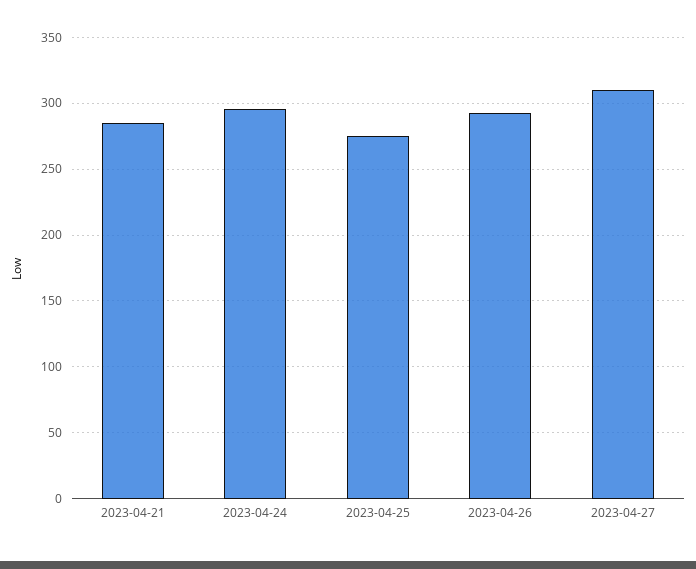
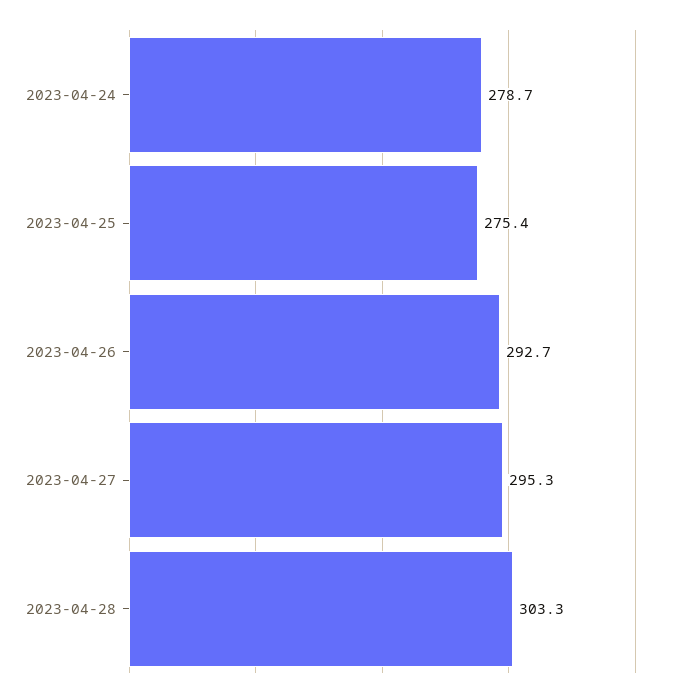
2023-04-21: 285 -> none
2023-04-24: 295 -> 278.7
2023-04-27: 310 -> 295.3
2023-04-28: none -> 303.3

